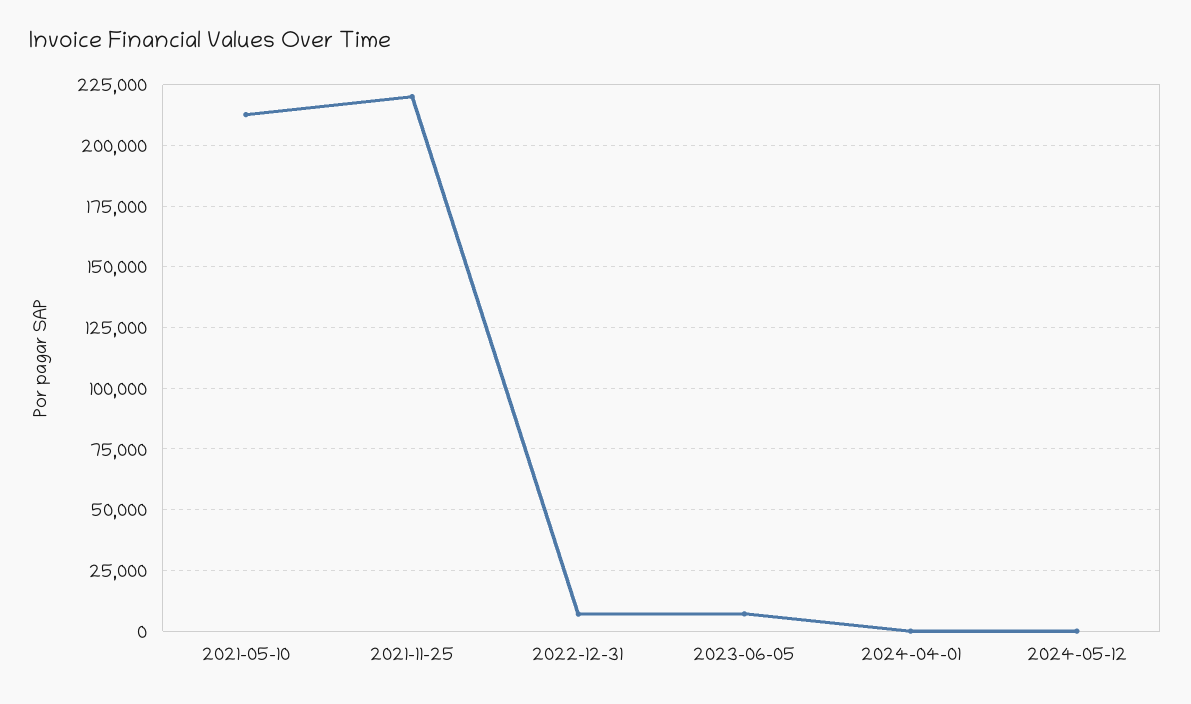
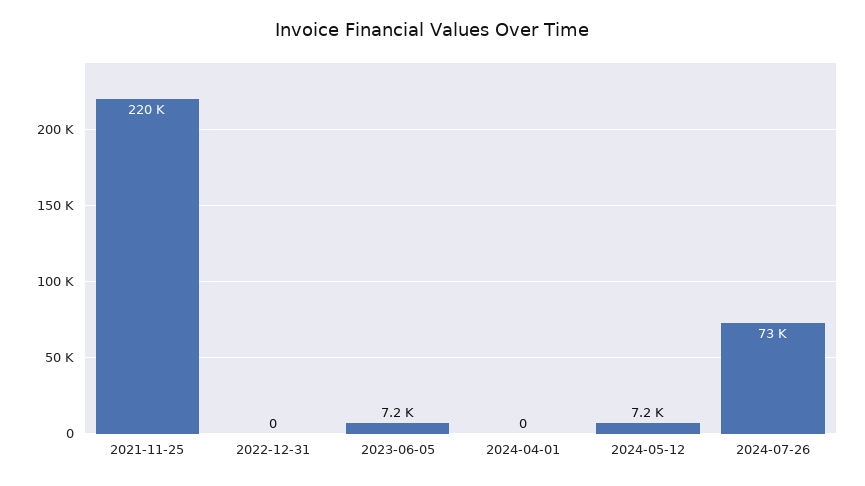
2021-05-10: 212500 -> none
2022-12-31: 7500 -> 0
2024-05-12: 0 -> 7200
2024-07-26: none -> 73000

